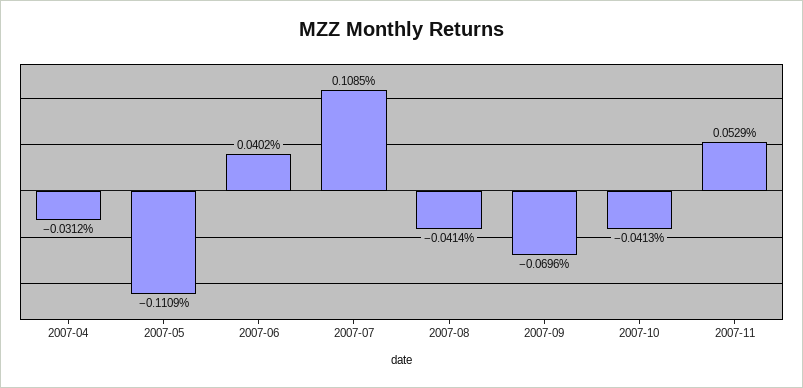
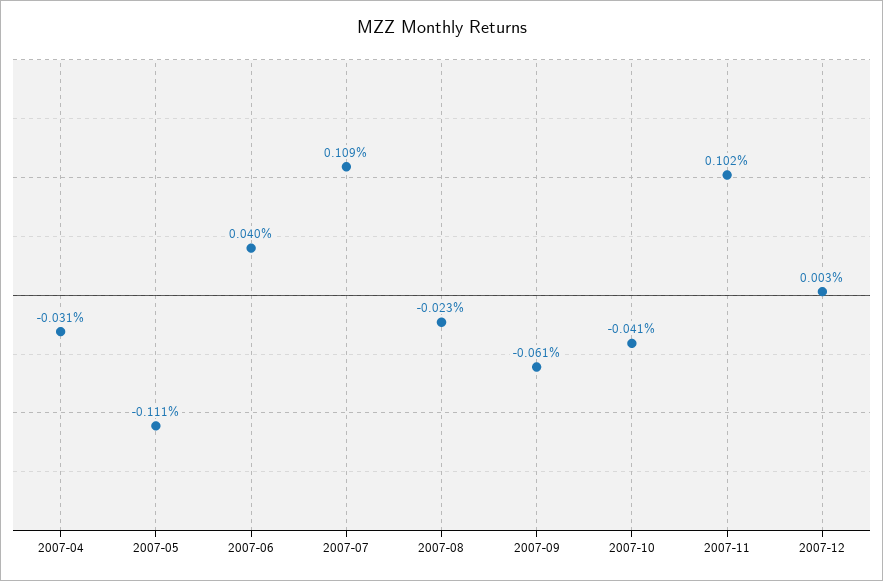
2007-08: -0.0414 -> -0.023
2007-09: -0.0696 -> -0.061
2007-11: 0.0529 -> 0.102
2007-12: none -> 0.003

